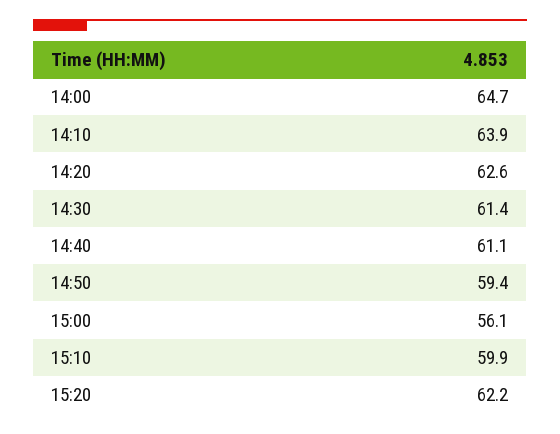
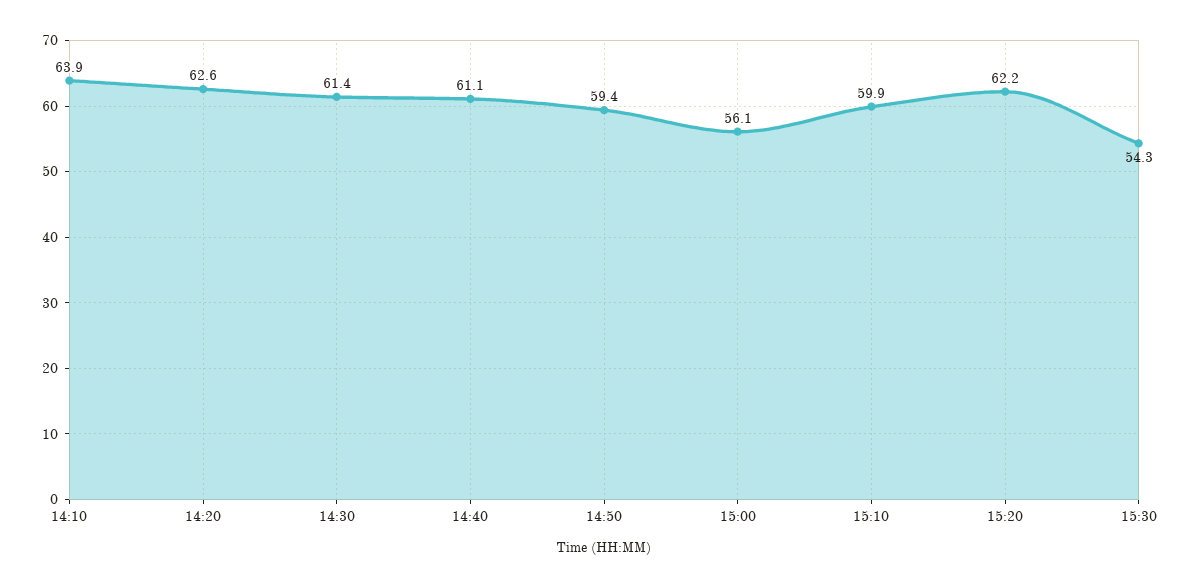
14:00: 64.7 -> none
15:30: none -> 54.3

